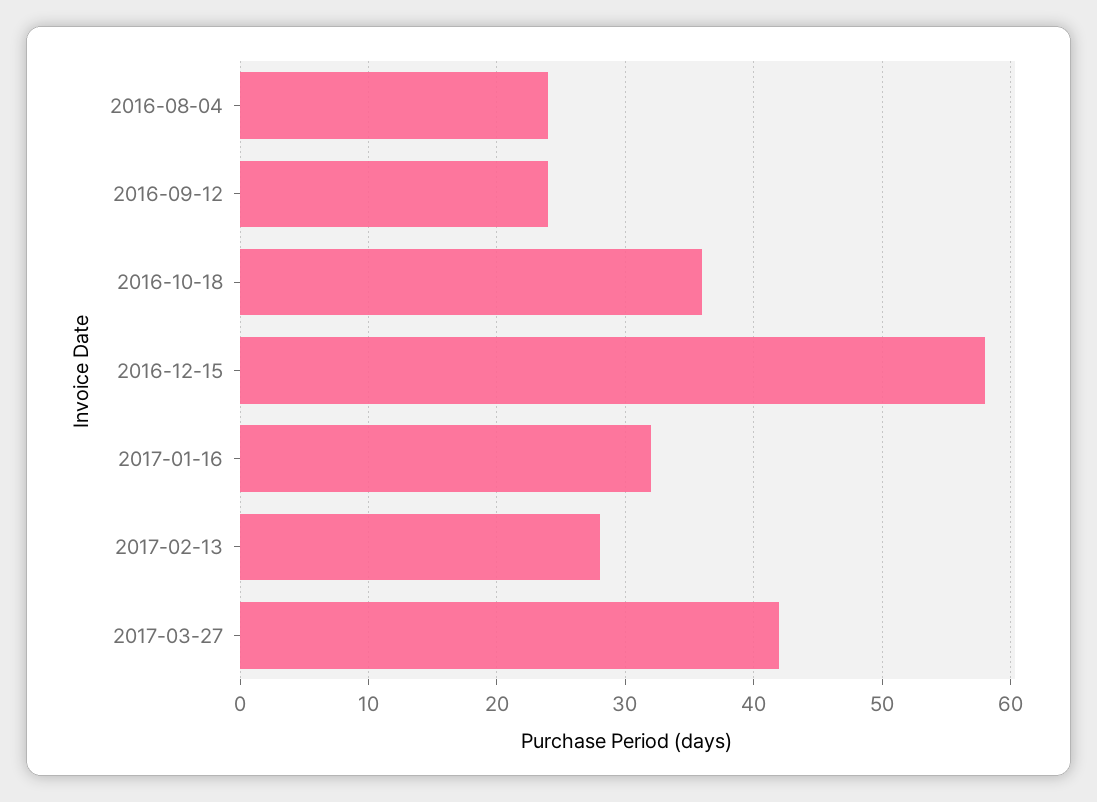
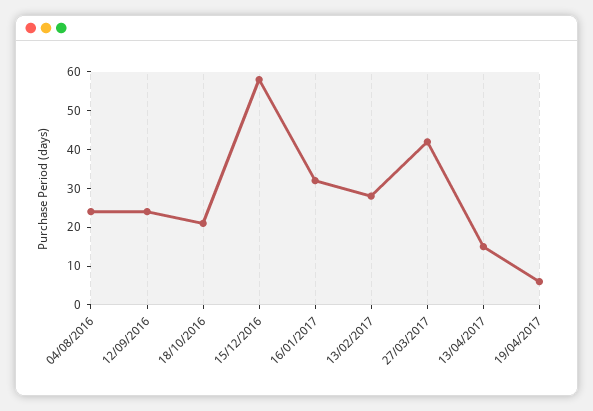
2016-10-18: 36 -> 20
13/04/2017: none -> 15
19/04/2017: none -> 5

